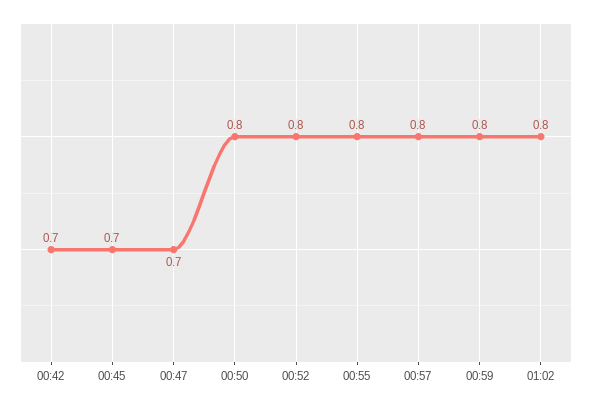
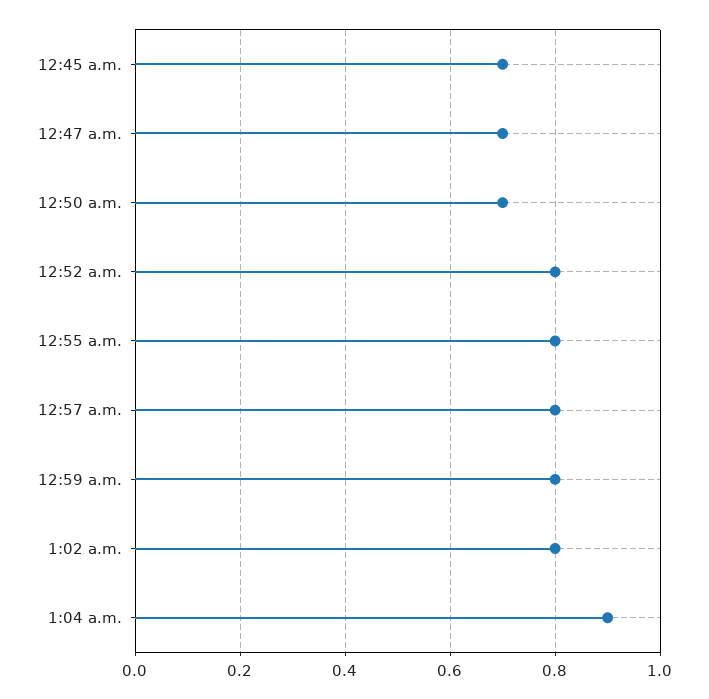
00:42: 0.7 -> none
00:50: 0.8 -> 0.7
1:04 a.m.: none -> 0.9

